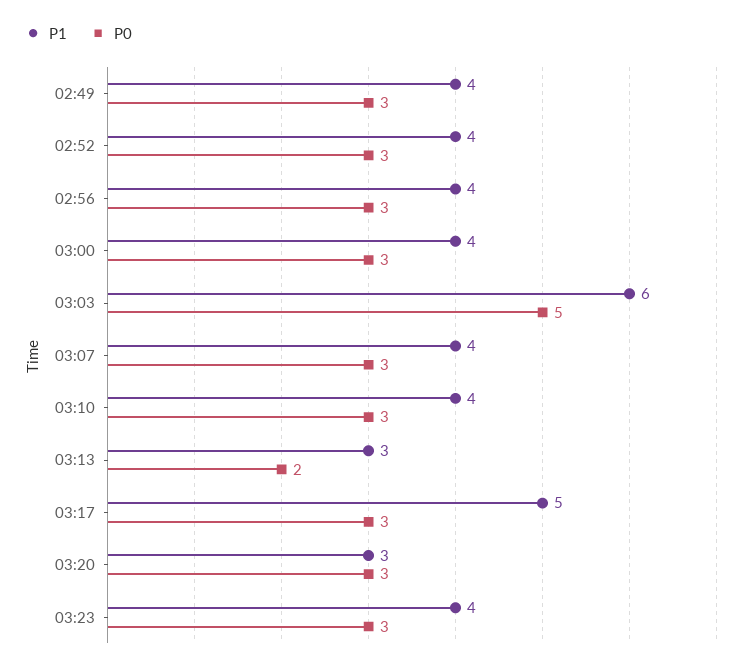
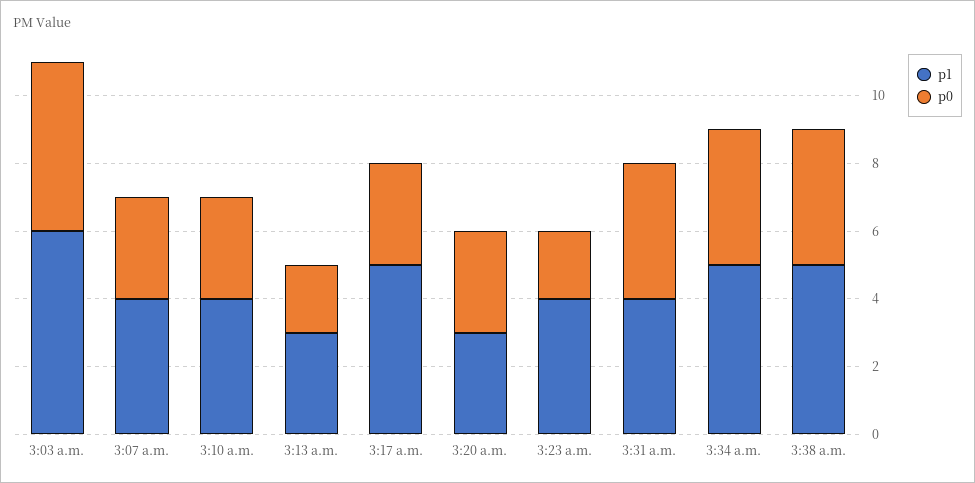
P1, 02:49: 4 -> none
P0, 02:49: 3 -> none
P1, 02:52: 4 -> none
P0, 02:52: 3 -> none
P1, 02:56: 4 -> none
P0, 02:56: 3 -> none
P1, 03:00: 4 -> none
P0, 03:00: 3 -> none
P0, 03:23: 3 -> 2
P1, 3:31 a.m.: none -> 4
P0, 3:31 a.m.: none -> 4
P1, 3:34 a.m.: none -> 5
P0, 3:34 a.m.: none -> 4
P1, 3:38 a.m.: none -> 5
P0, 3:38 a.m.: none -> 4

